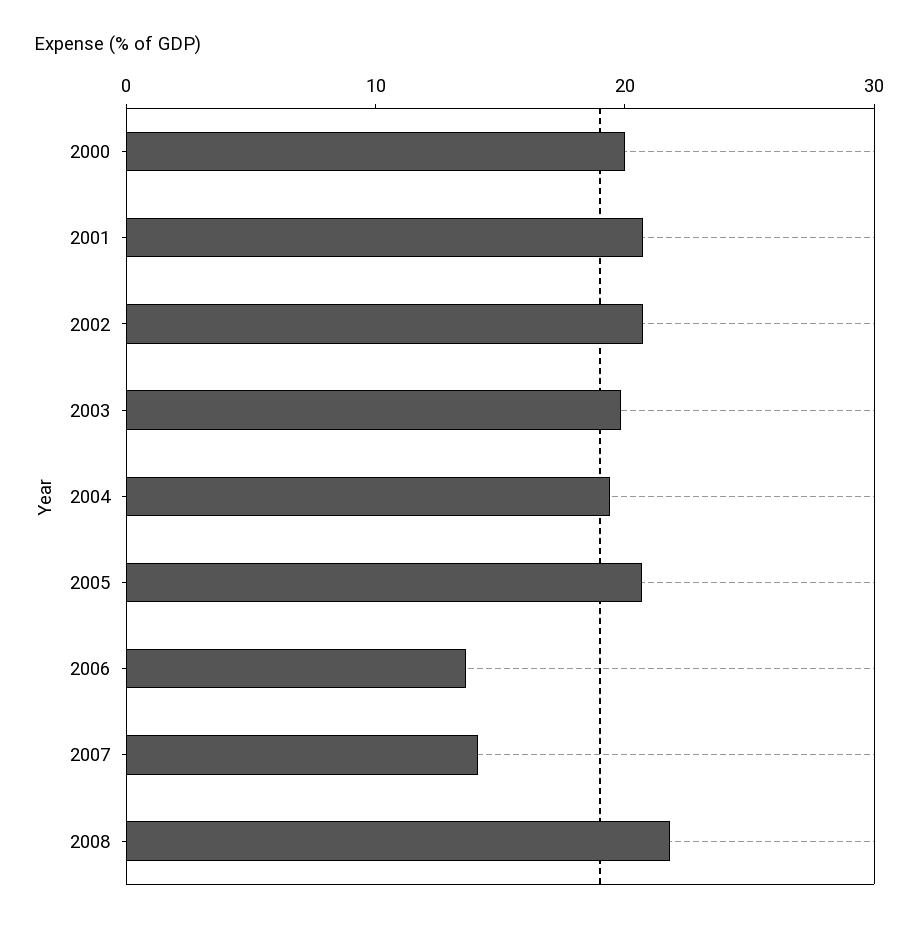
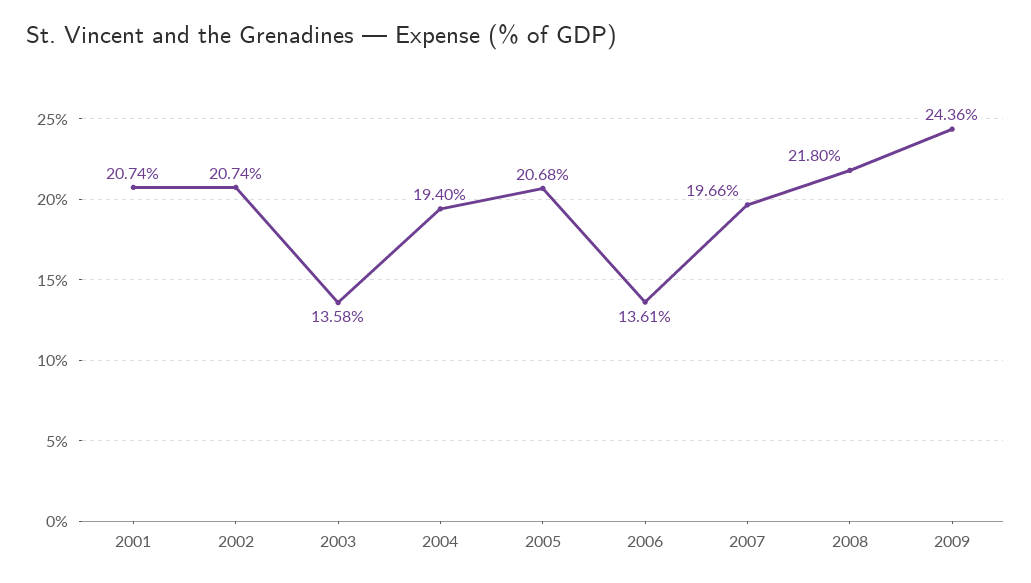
2000: 20 -> none
2003: 20 -> 13.58
2007: 14 -> 19.66
2009: none -> 24.36

